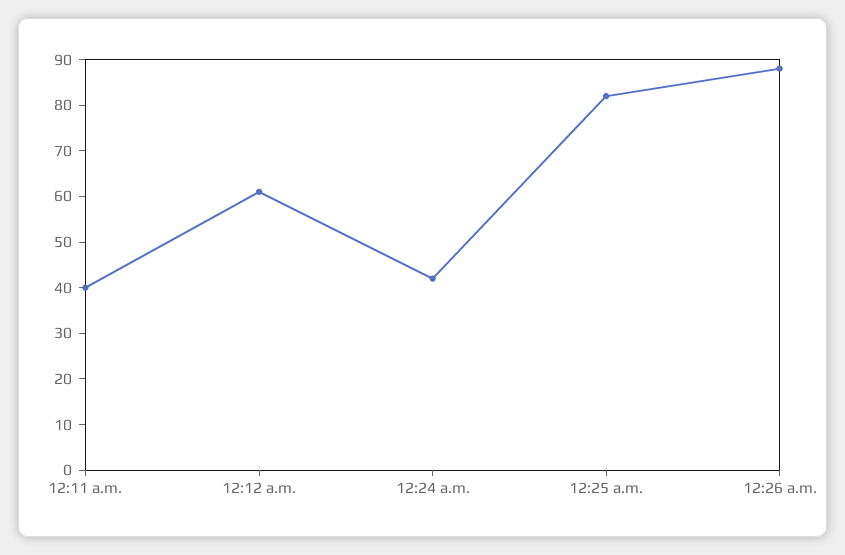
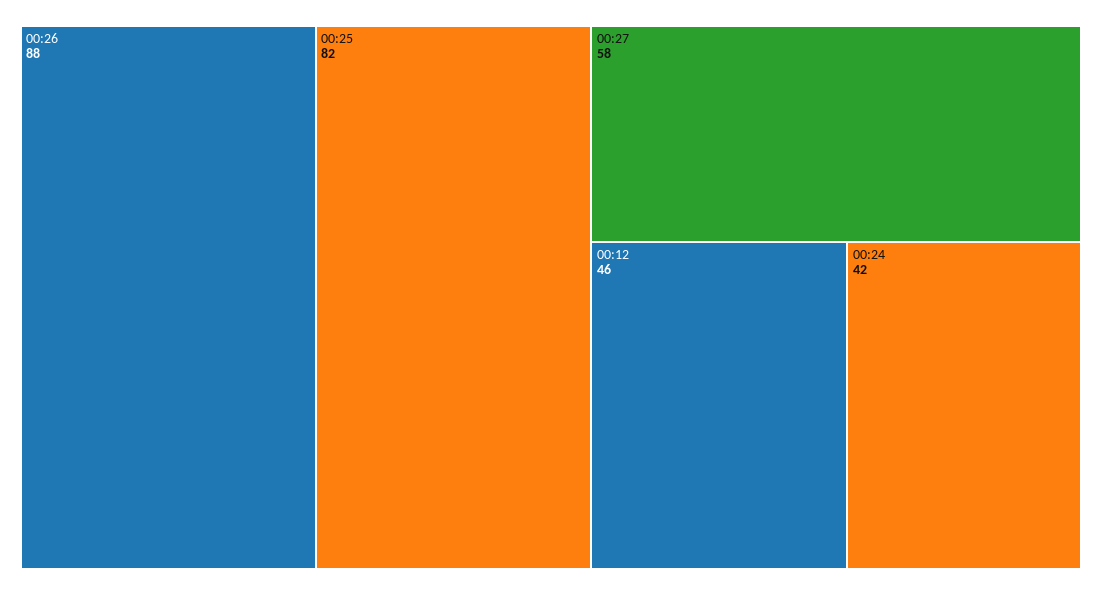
12:11 a.m.: 40 -> none
12:12 a.m.: 60 -> 46
00:27: none -> 58

